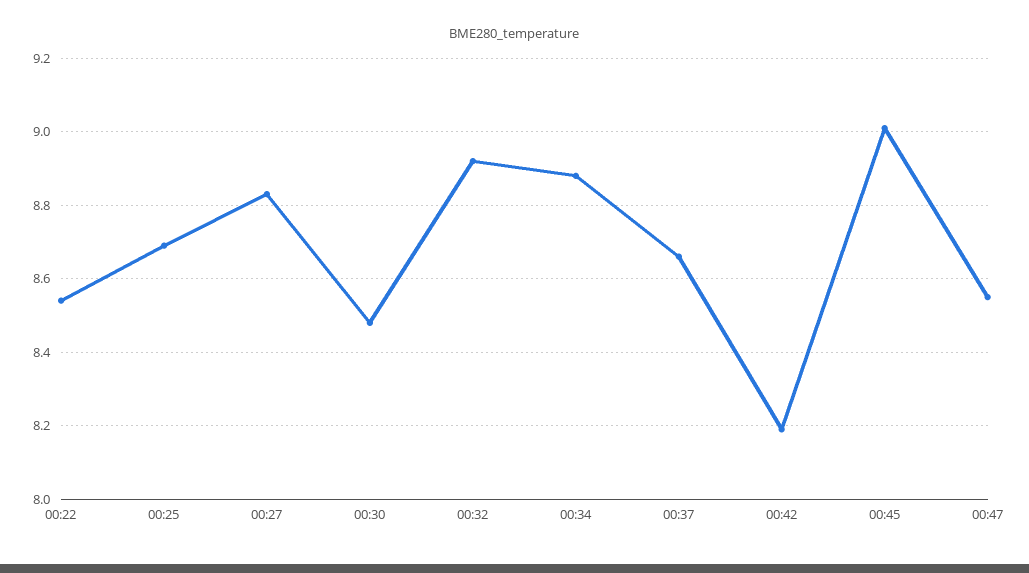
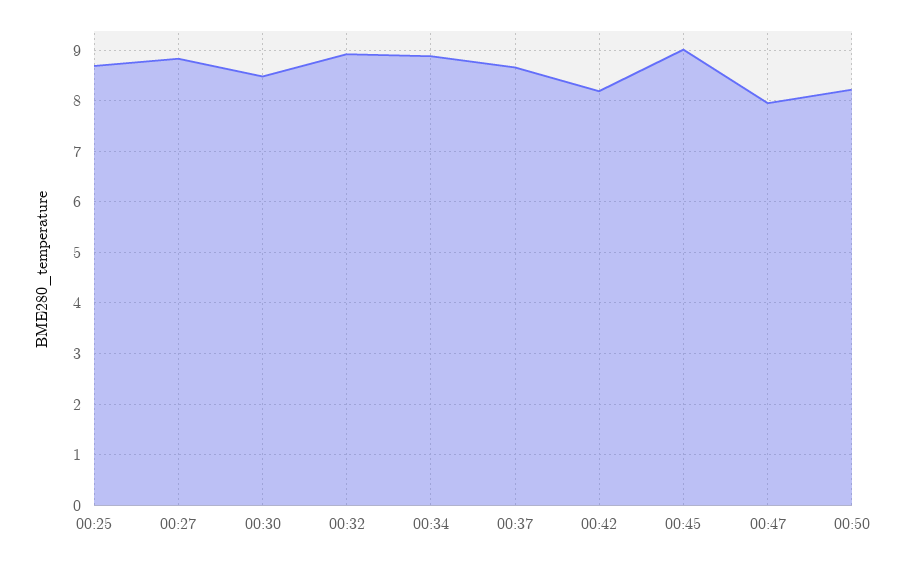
00:22: 8.55 -> none
00:47: 8.55 -> 8
00:50: none -> 8.2

